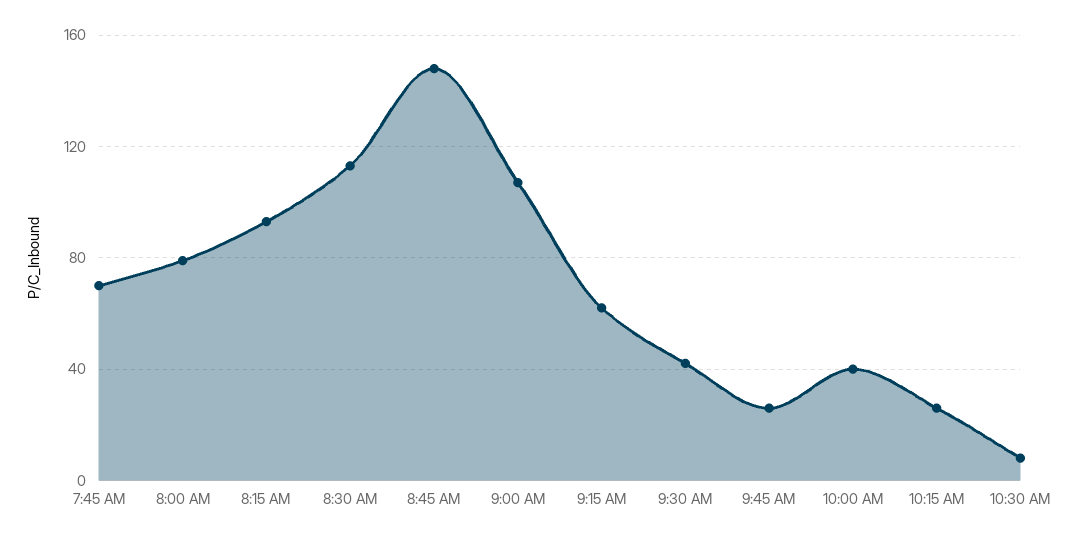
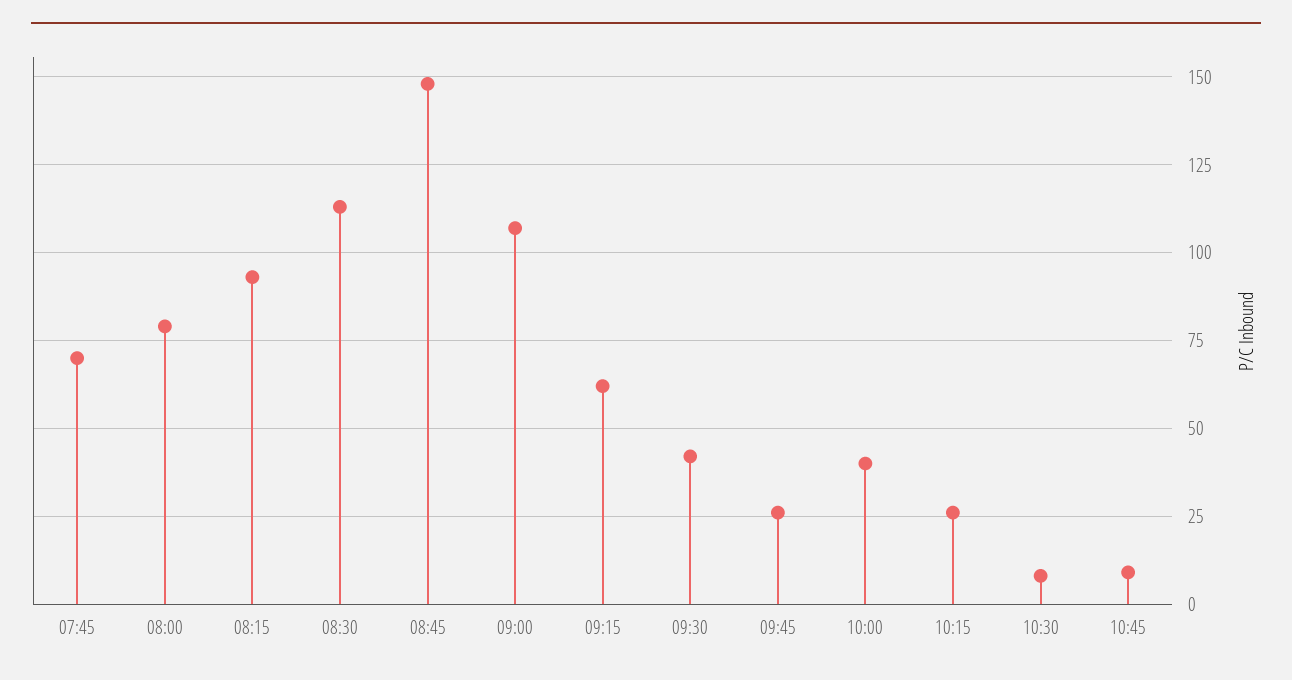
10:45: none -> 10

